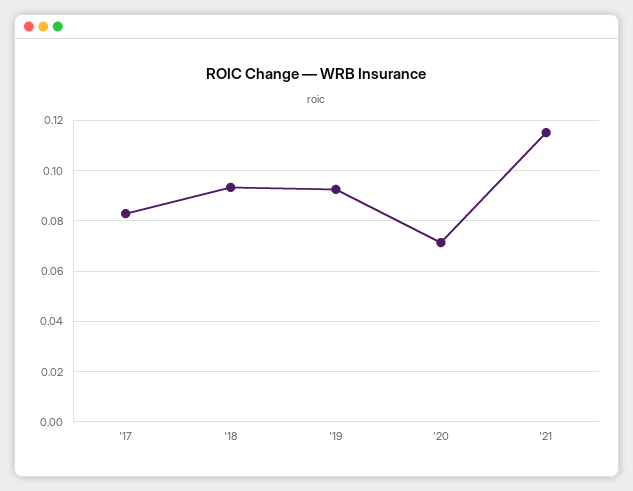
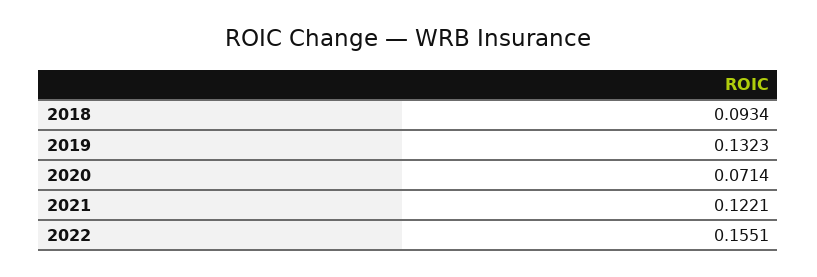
'17: 0.0825 -> none
'19: 0.0925 -> 0.1323
'21: 0.115 -> 0.1221
2022: none -> 0.1551

